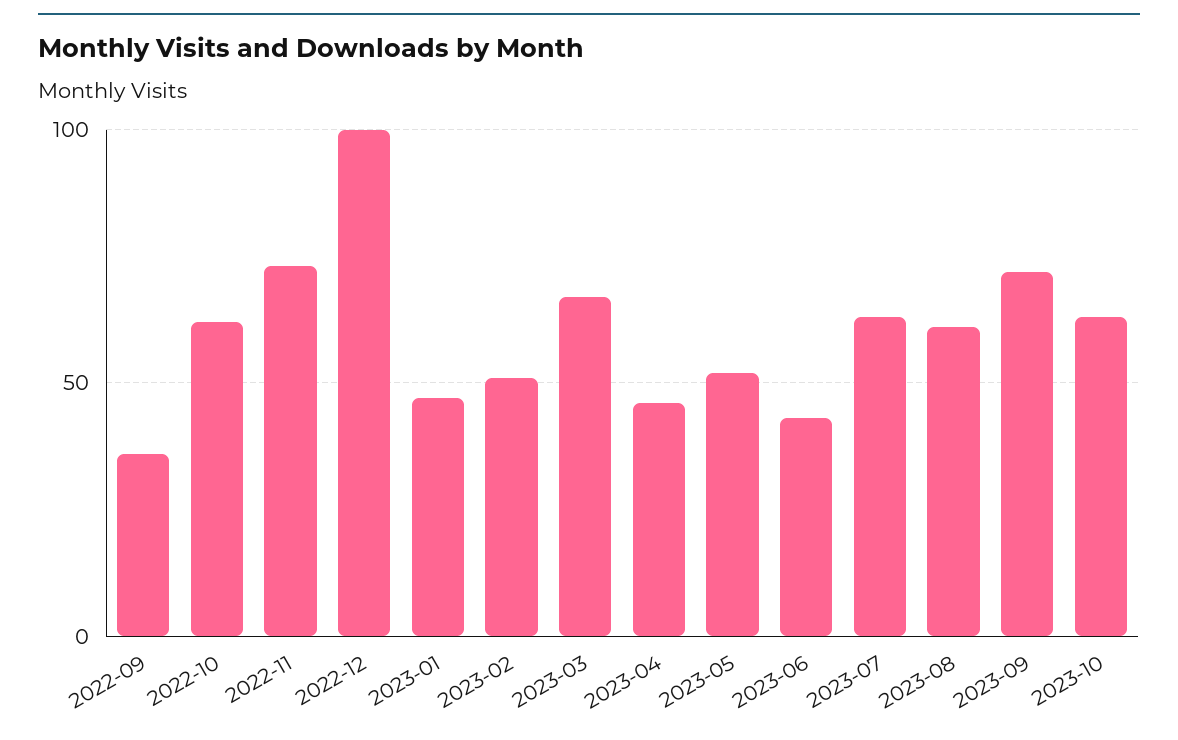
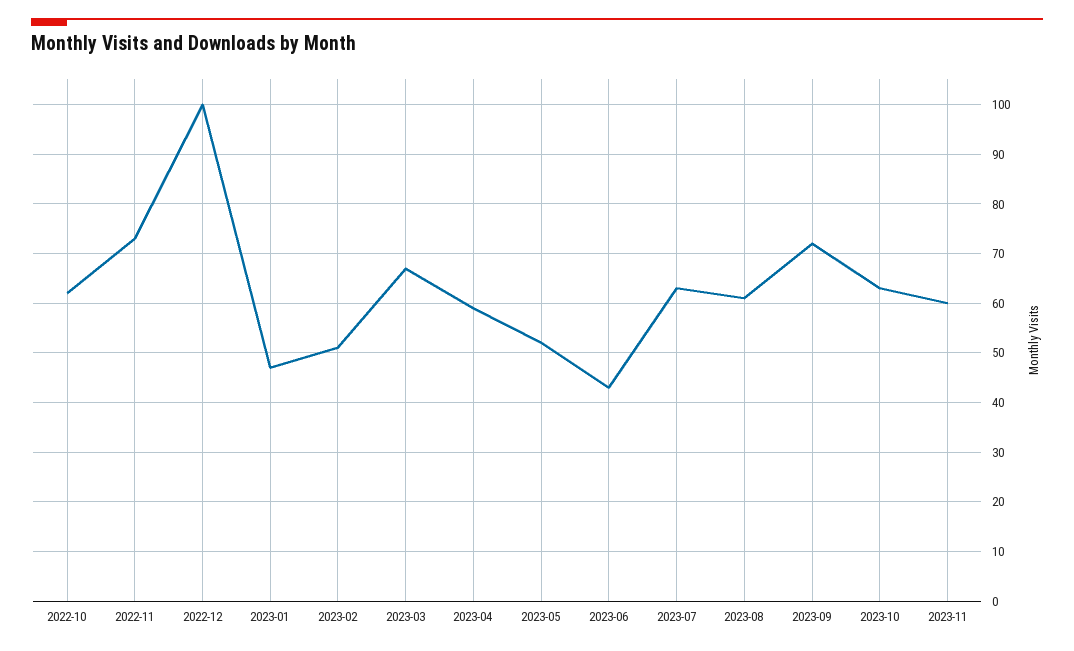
2022-09: 35 -> none
2023-04: 45 -> 60
2023-11: none -> 60

